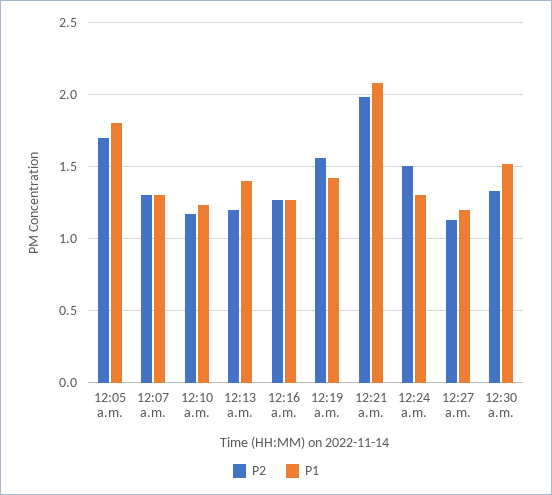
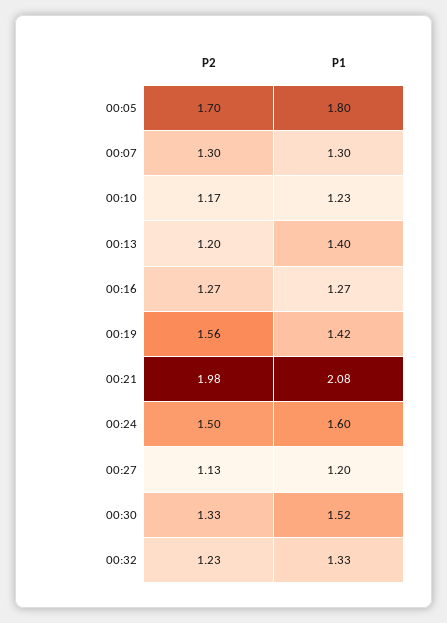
P1, 12:24 a.m.: 1.3 -> 1.6
P2, 00:32: none -> 1.23
P1, 00:32: none -> 1.33

